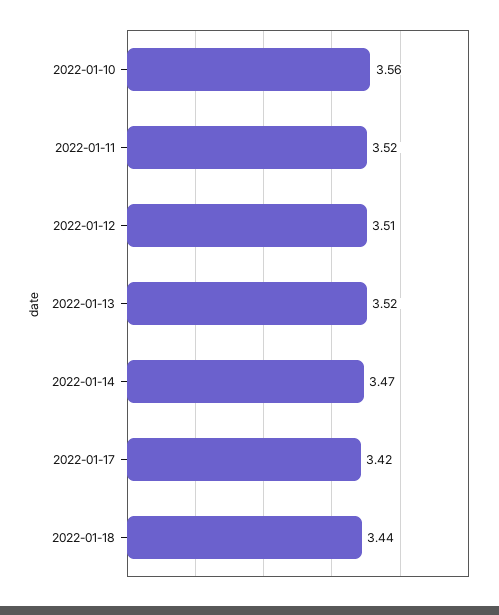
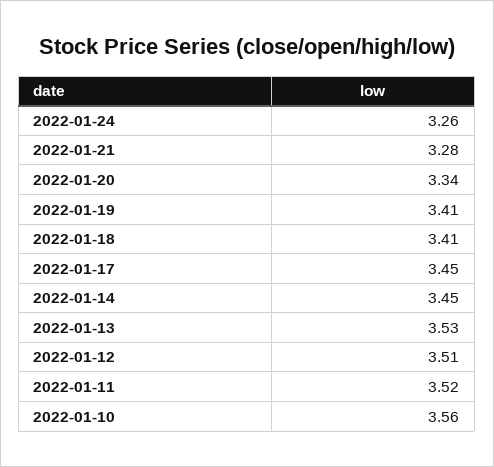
2022-01-13: 3.52 -> 3.53
2022-01-14: 3.47 -> 3.45
2022-01-17: 3.42 -> 3.45
2022-01-18: 3.44 -> 3.41
2022-01-24: none -> 3.26
2022-01-21: none -> 3.28
2022-01-20: none -> 3.34
2022-01-19: none -> 3.41

